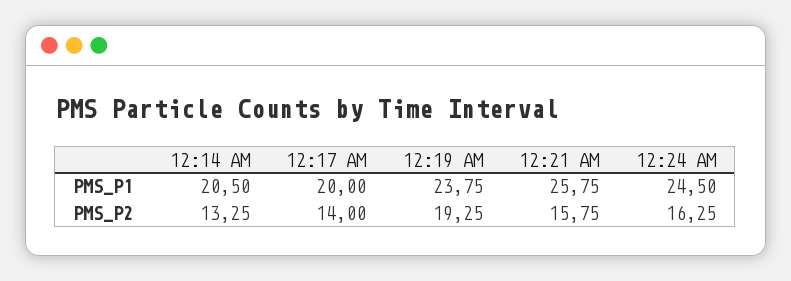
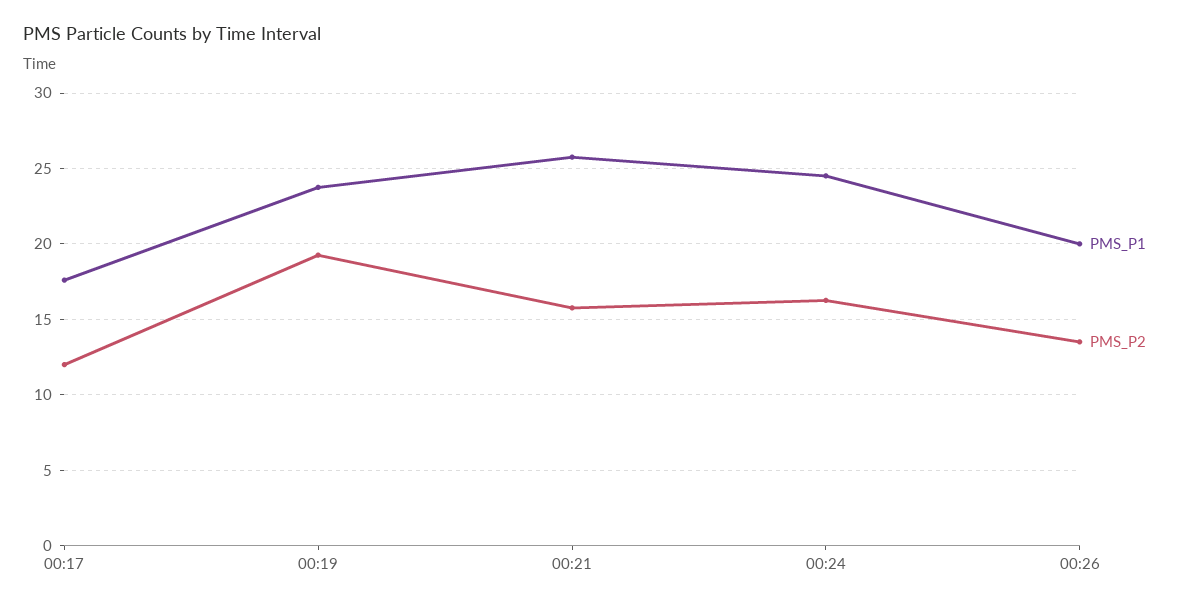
PMS_P1, 12:14 AM: 20.5 -> none
PMS_P1, 12:17 AM: 20 -> 17.5
PMS_P2, 12:14 AM: 13.25 -> none
PMS_P2, 12:17 AM: 14 -> 12
PMS_P1, 00:26: none -> 20
PMS_P2, 00:26: none -> 13.5

